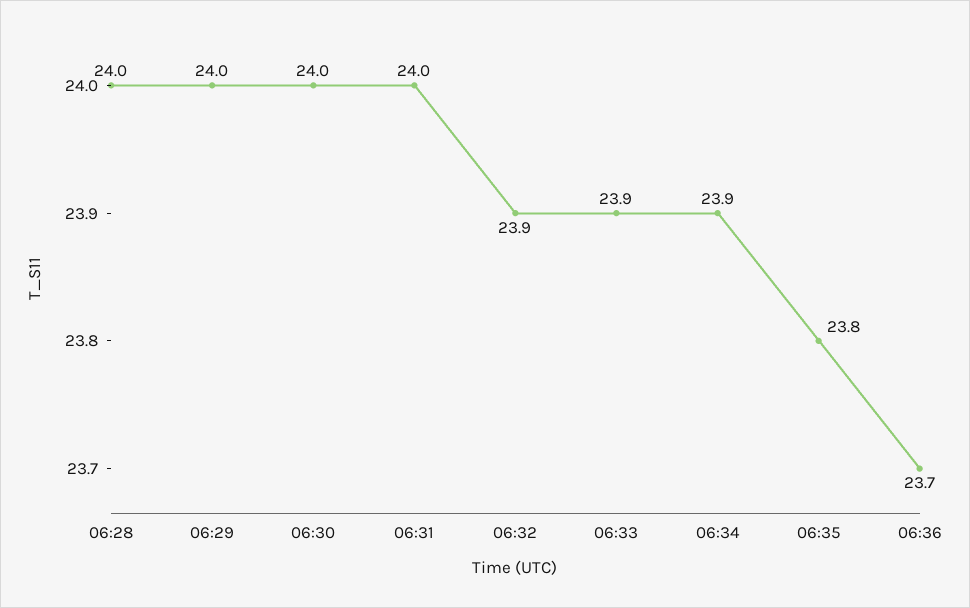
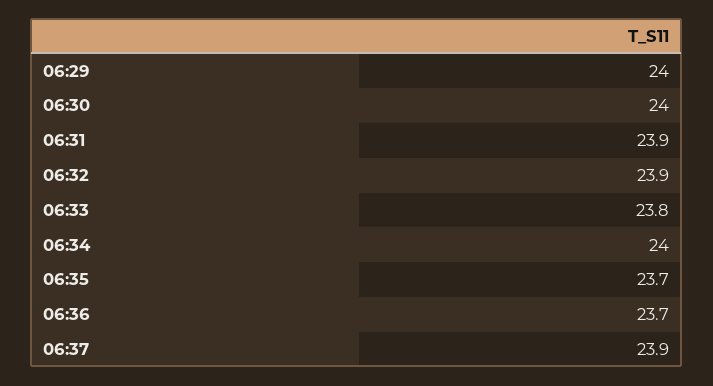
06:28: 24 -> none
06:31: 24 -> 23.9
06:33: 23.9 -> 23.8
06:34: 23.9 -> 24
06:35: 23.8 -> 23.7
06:37: none -> 23.9

